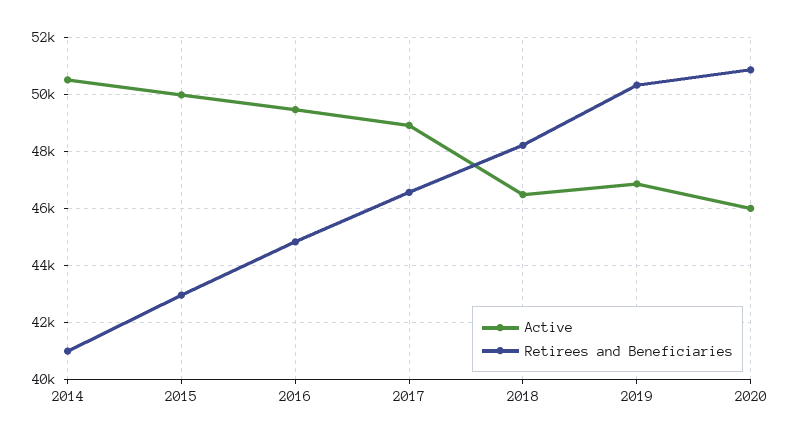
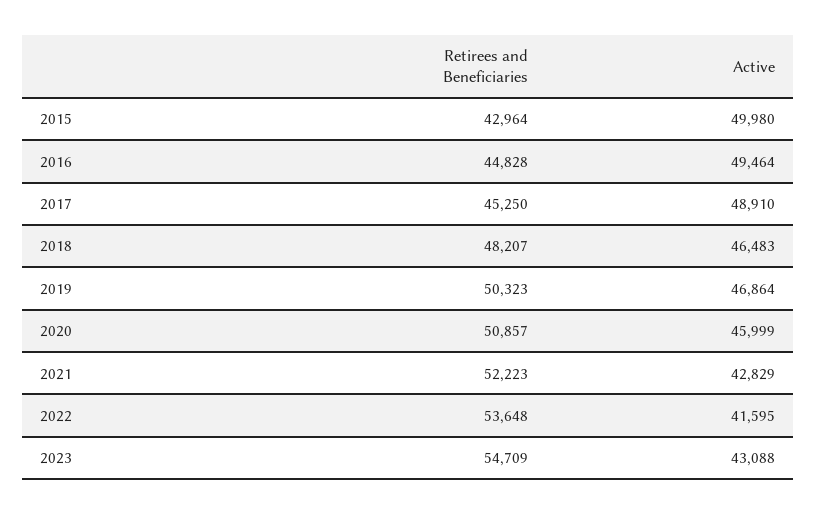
Active, 2014: 50500 -> none
Retirees and Beneficiaries, 2014: 41000 -> none
Retirees and Beneficiaries, 2017: 46500 -> 45250
Retirees and Beneficiaries, 2021: none -> 52223
Active, 2021: none -> 42829
Retirees and Beneficiaries, 2022: none -> 53648
Active, 2022: none -> 41595
Retirees and Beneficiaries, 2023: none -> 54709
Active, 2023: none -> 43088

